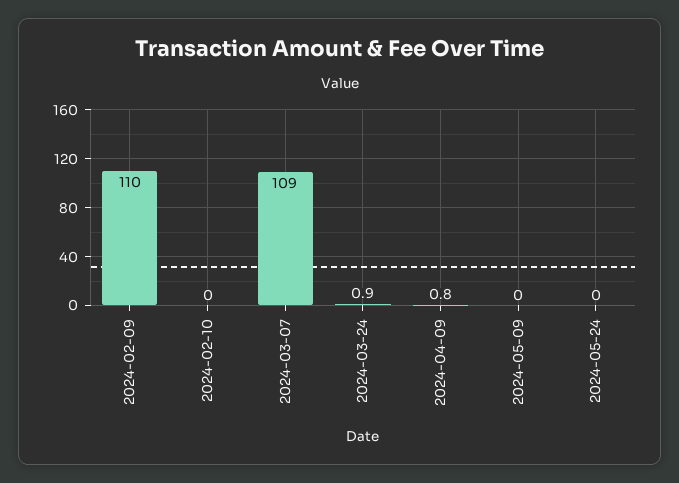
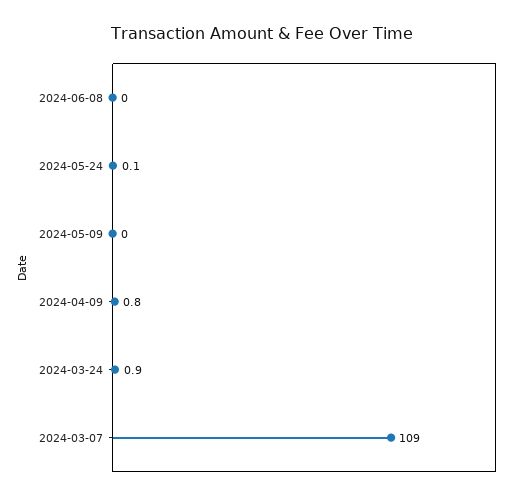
2024-02-09: 110 -> none
2024-02-10: 0 -> none
2024-05-24: 0 -> 0.1
2024-06-08: none -> 0

